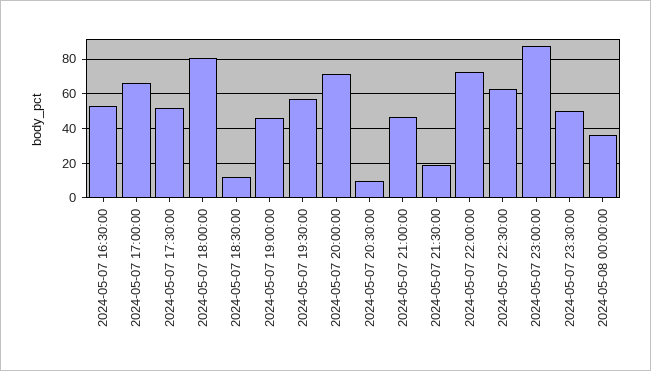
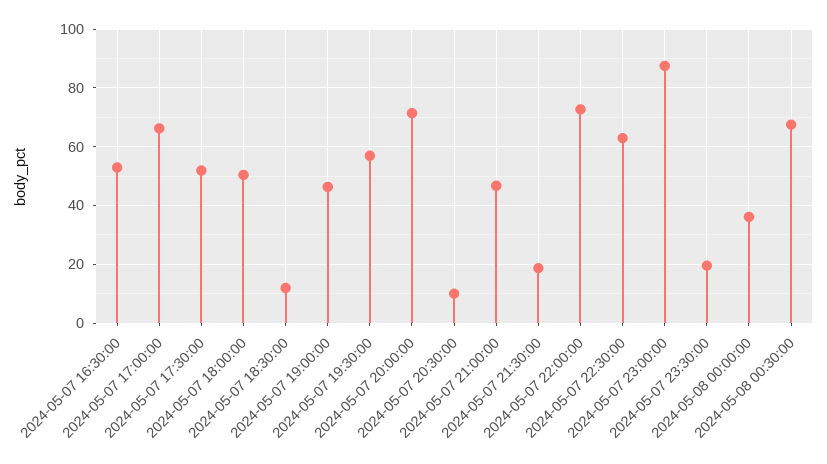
2024-05-07 18:00:00: 80 -> 50
2024-05-07 23:30:00: 50 -> 20
2024-05-08 00:30:00: none -> 67.5

